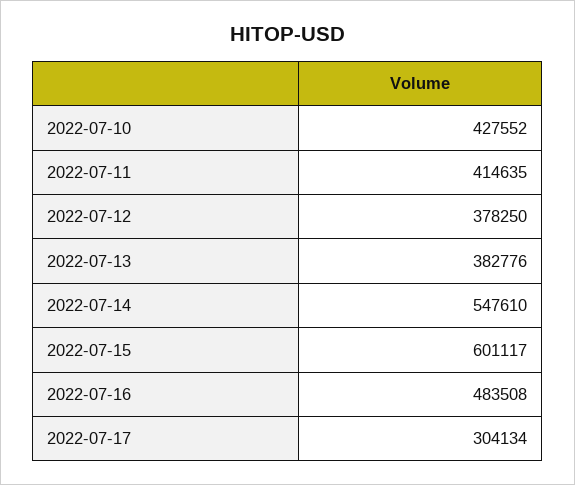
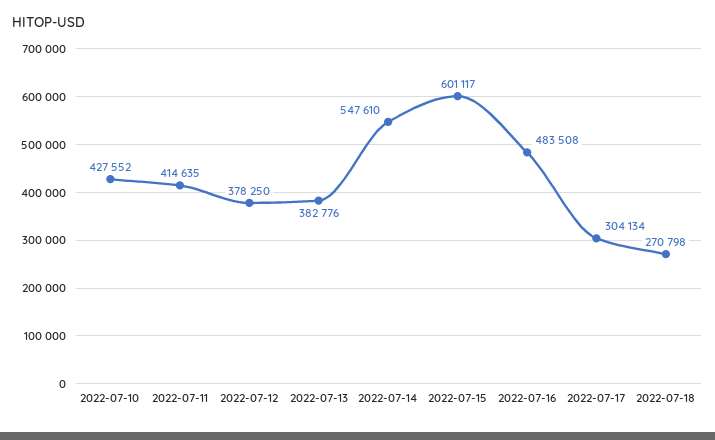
2022-07-18: none -> 270798

